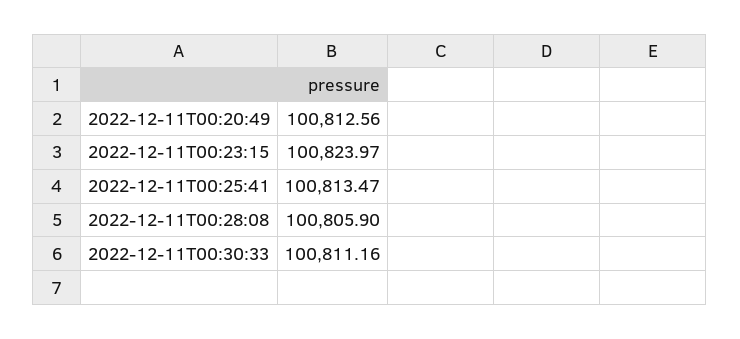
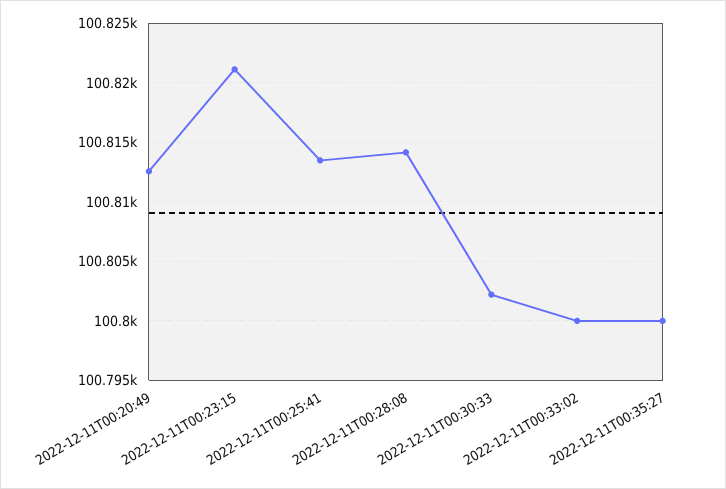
2022-12-11T00:23:15: 100823.97 -> 100821
2022-12-11T00:28:08: 100805.9 -> 100814
2022-12-11T00:30:33: 100811.16 -> 100802
2022-12-11T00:33:02: none -> 100800
2022-12-11T00:35:27: none -> 100800

